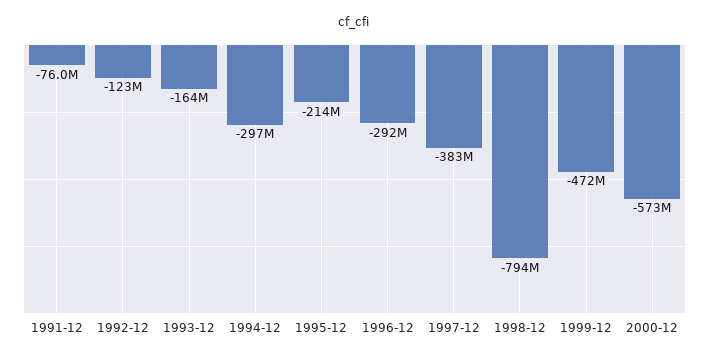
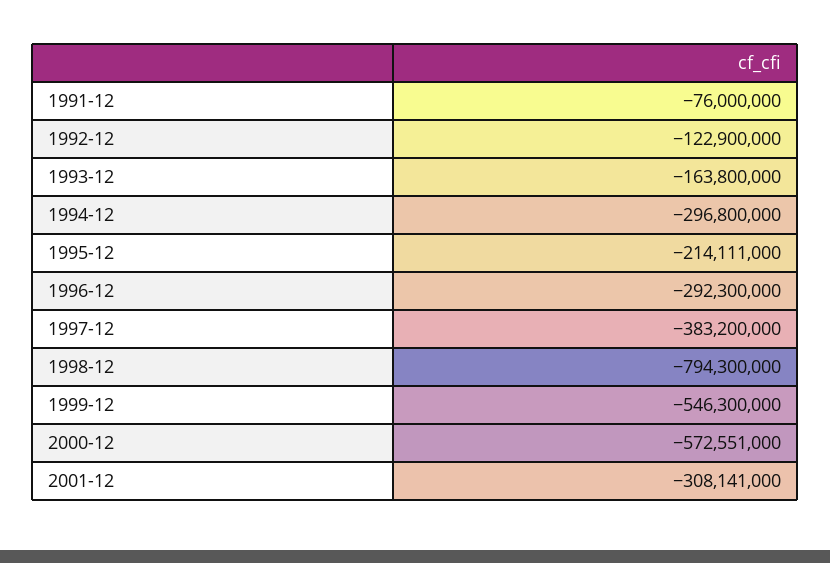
1999-12: -472000000 -> -546300000
2001-12: none -> -308141000

